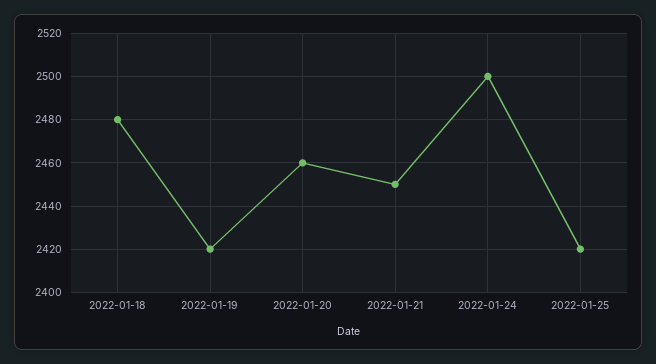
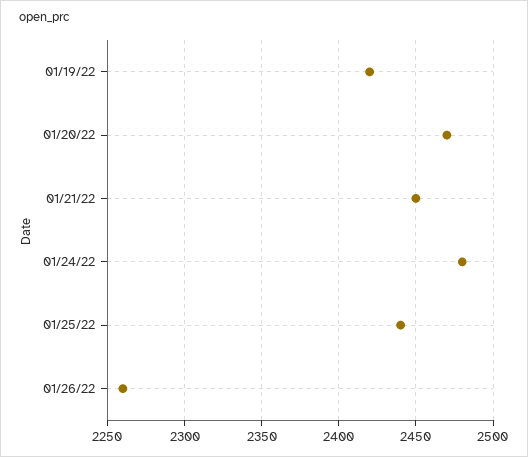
2022-01-18: 2480 -> none
2022-01-20: 2460 -> 2470
2022-01-24: 2500 -> 2480
2022-01-25: 2420 -> 2440
01/26/22: none -> 2260

